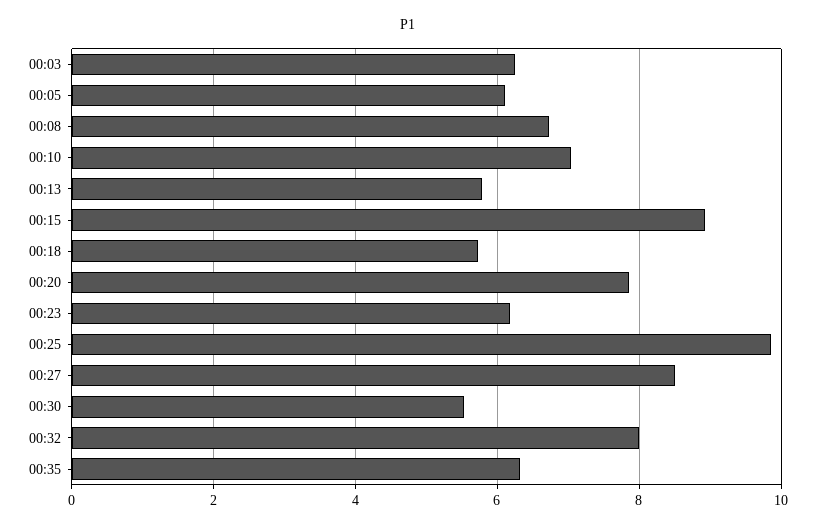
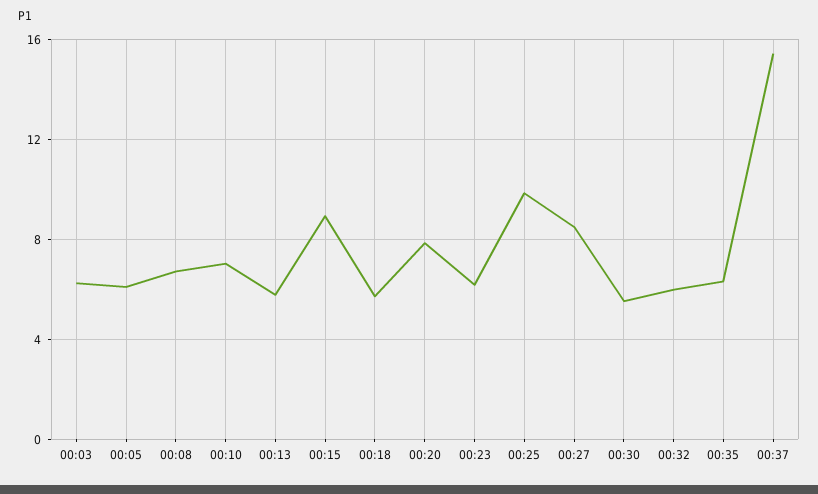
00:32: 8 -> 6
00:37: none -> 15.5

